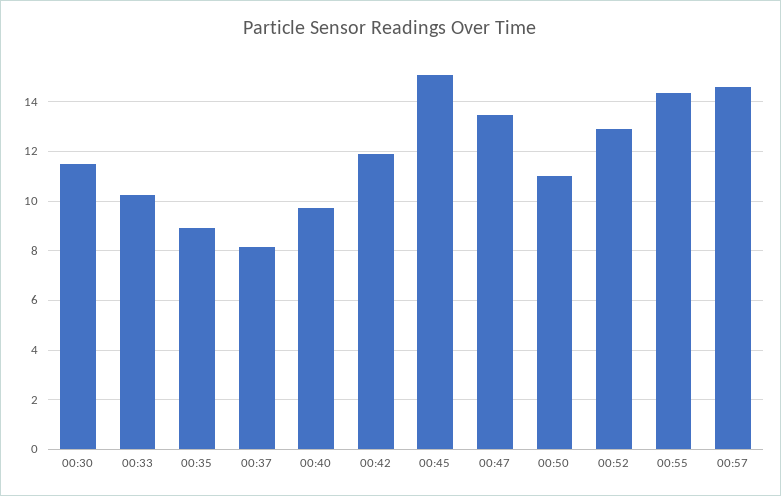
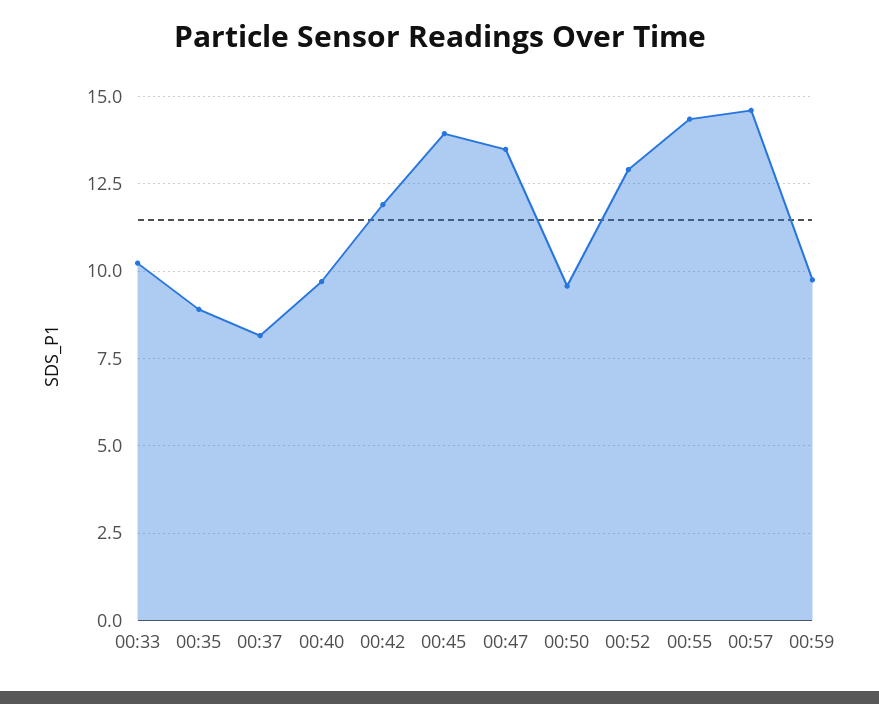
00:30: 11.5 -> none
00:45: 15 -> 14
00:50: 11 -> 9.5
00:59: none -> 9.75

